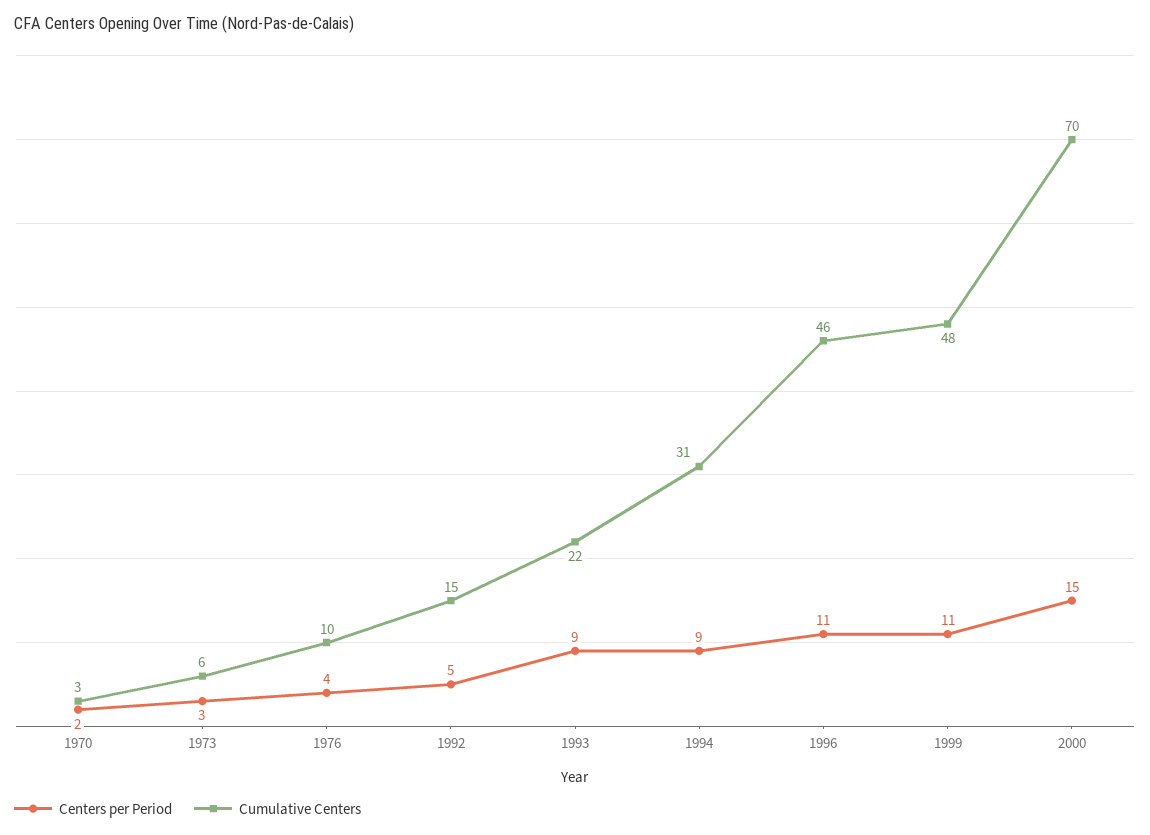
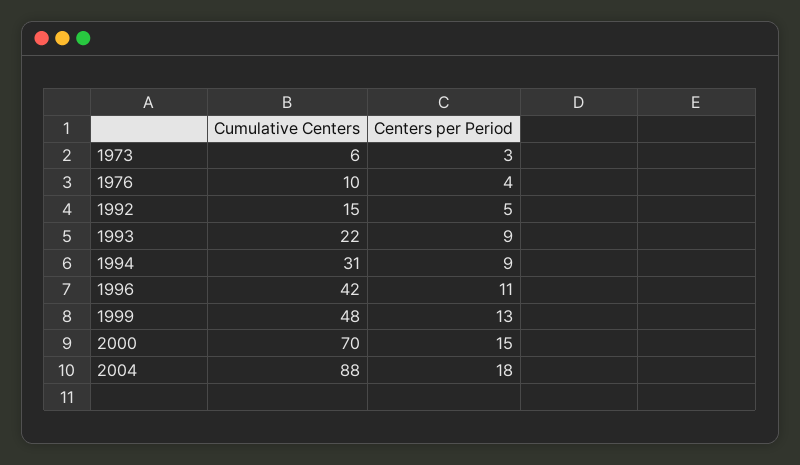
Centers per Period, 1970: 2 -> none
Cumulative Centers, 1970: 3 -> none
Cumulative Centers, 1996: 46 -> 42
Centers per Period, 1999: 11 -> 13
Cumulative Centers, 2004: none -> 88
Centers per Period, 2004: none -> 18

